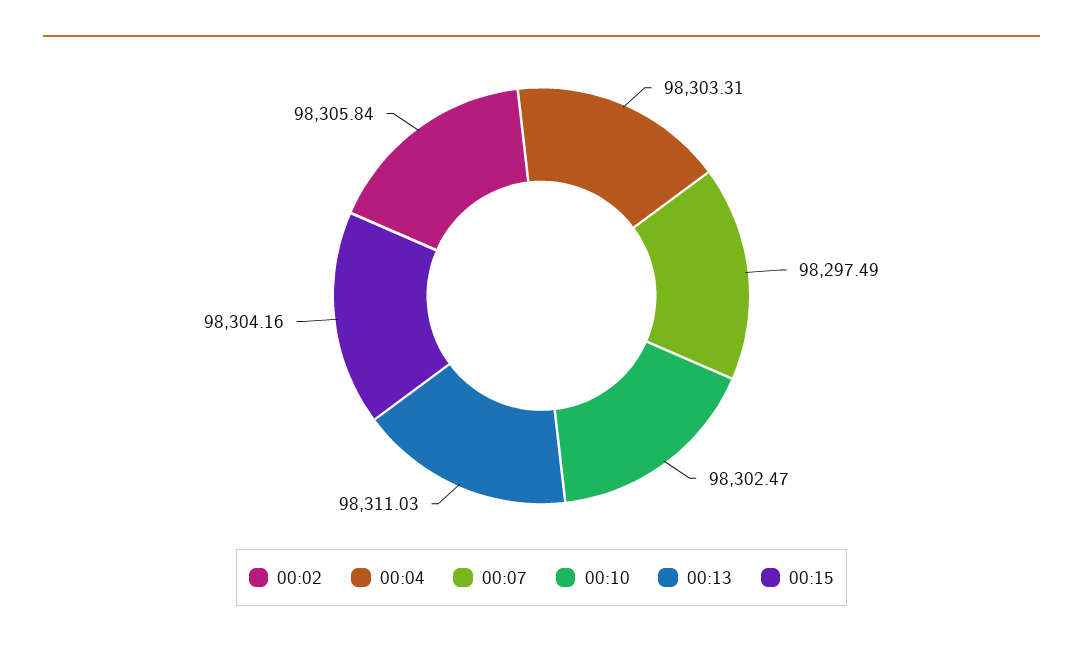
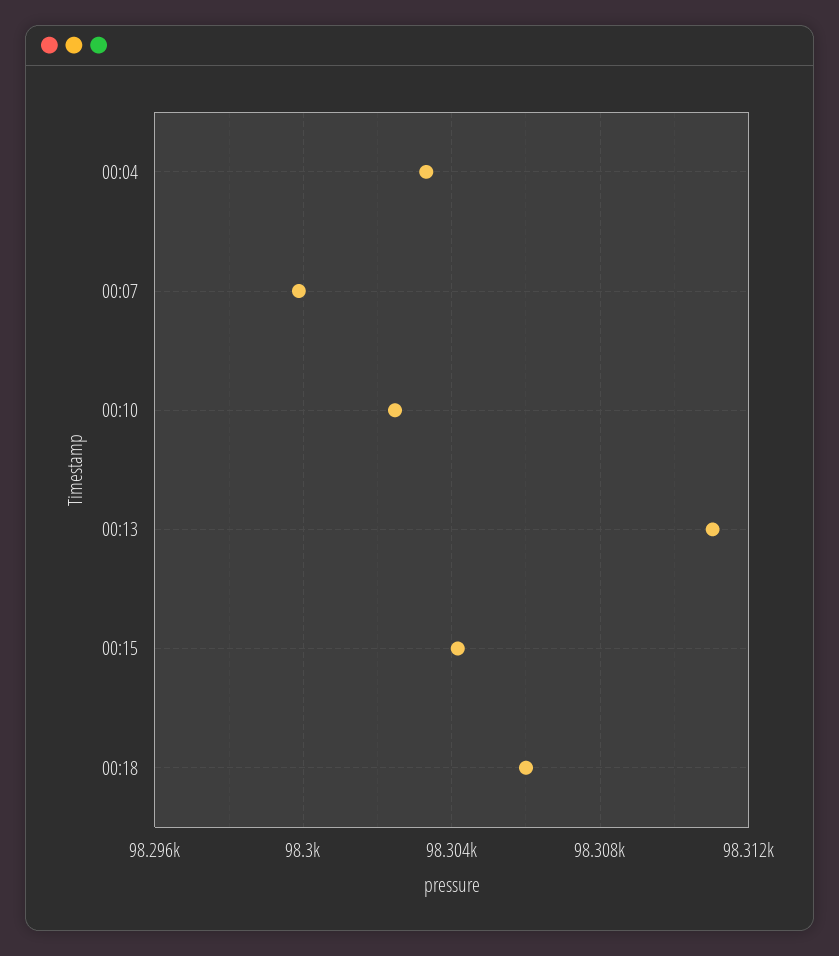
00:02: 98305.84 -> none
00:07: 98297.49 -> 98300
00:18: none -> 98306

